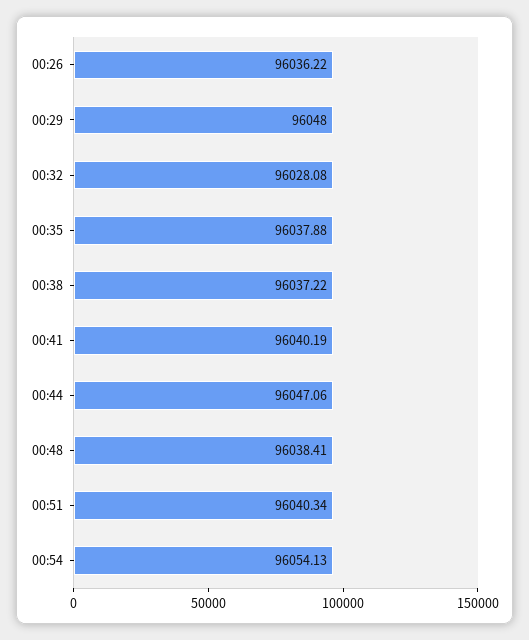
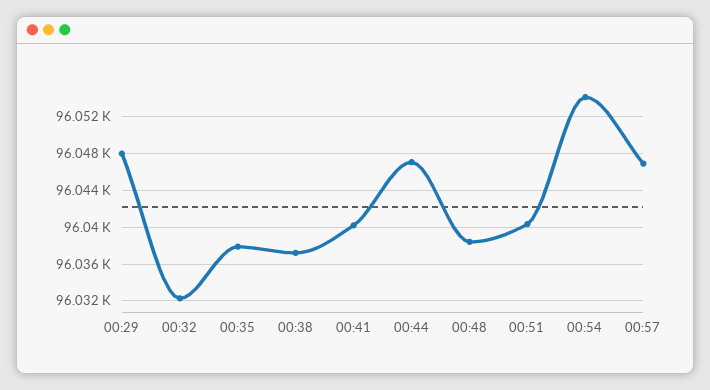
00:26: 96036.22 -> none
00:32: 96028.08 -> 96032
00:57: none -> 96047

